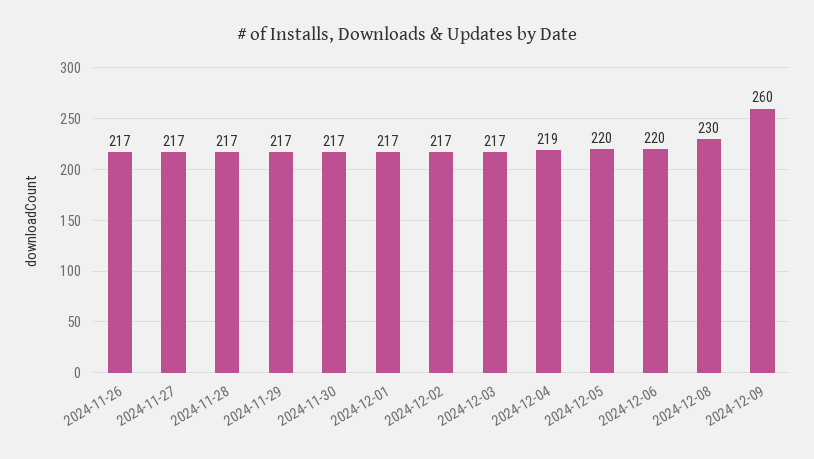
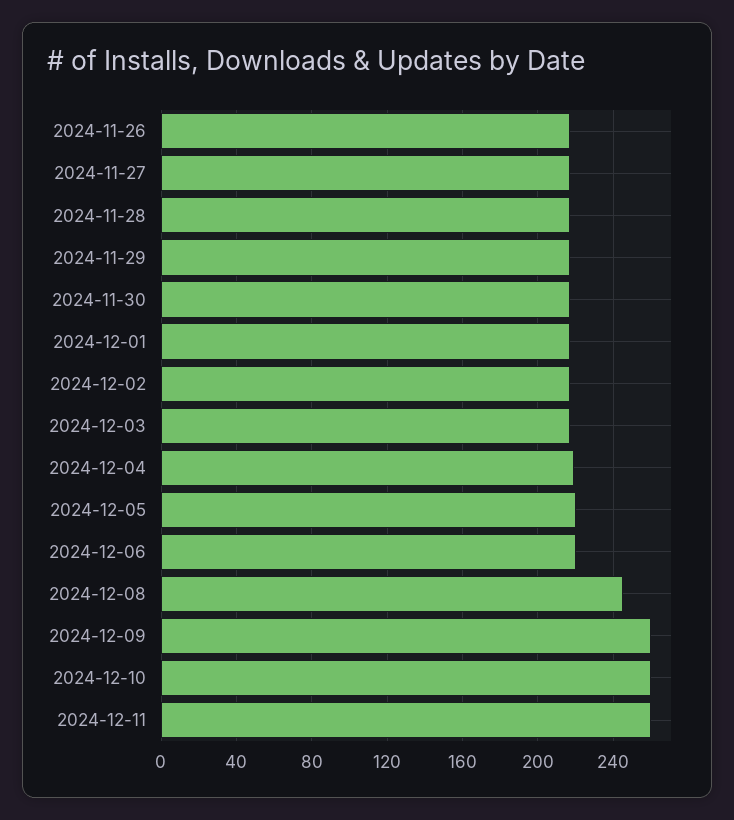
2024-12-08: 230 -> 245
2024-12-10: none -> 260
2024-12-11: none -> 260

